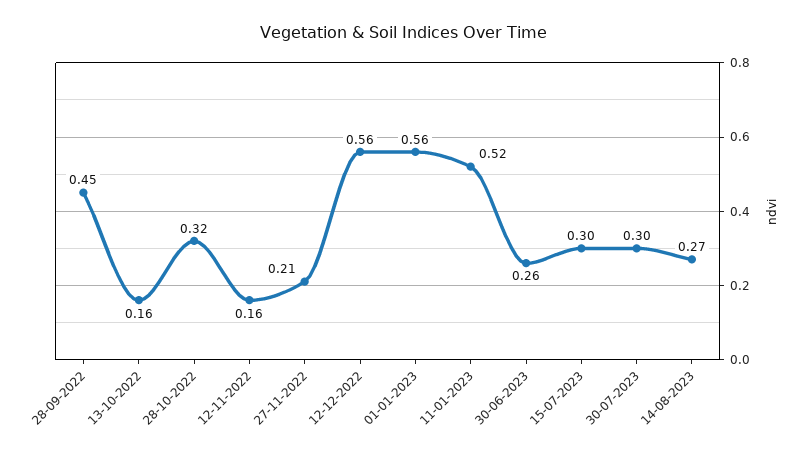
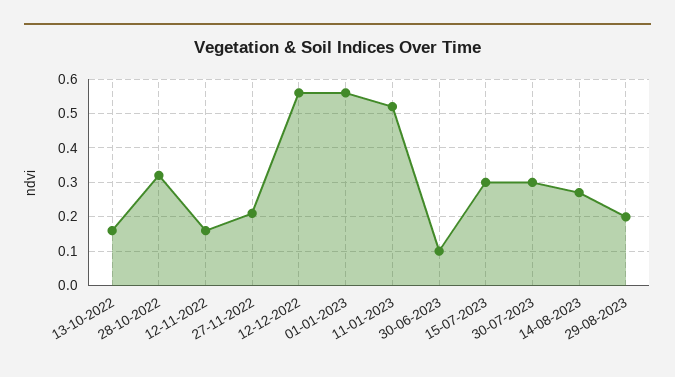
28-09-2022: 0.45 -> none
30-06-2023: 0.26 -> 0.1
29-08-2023: none -> 0.2

